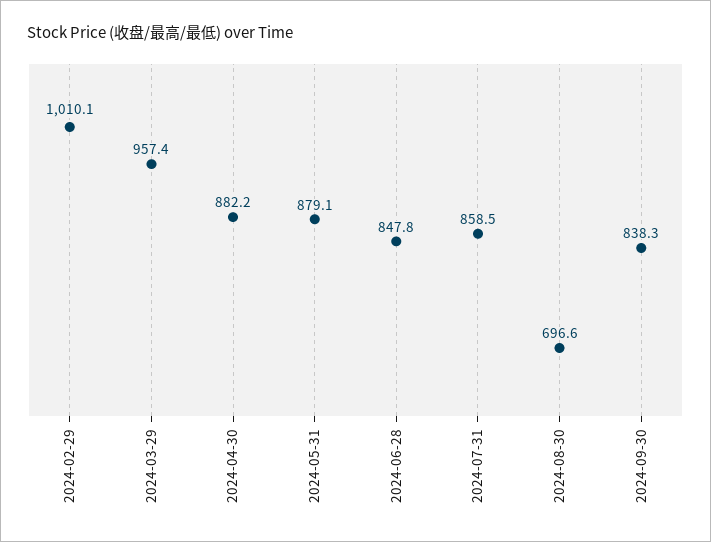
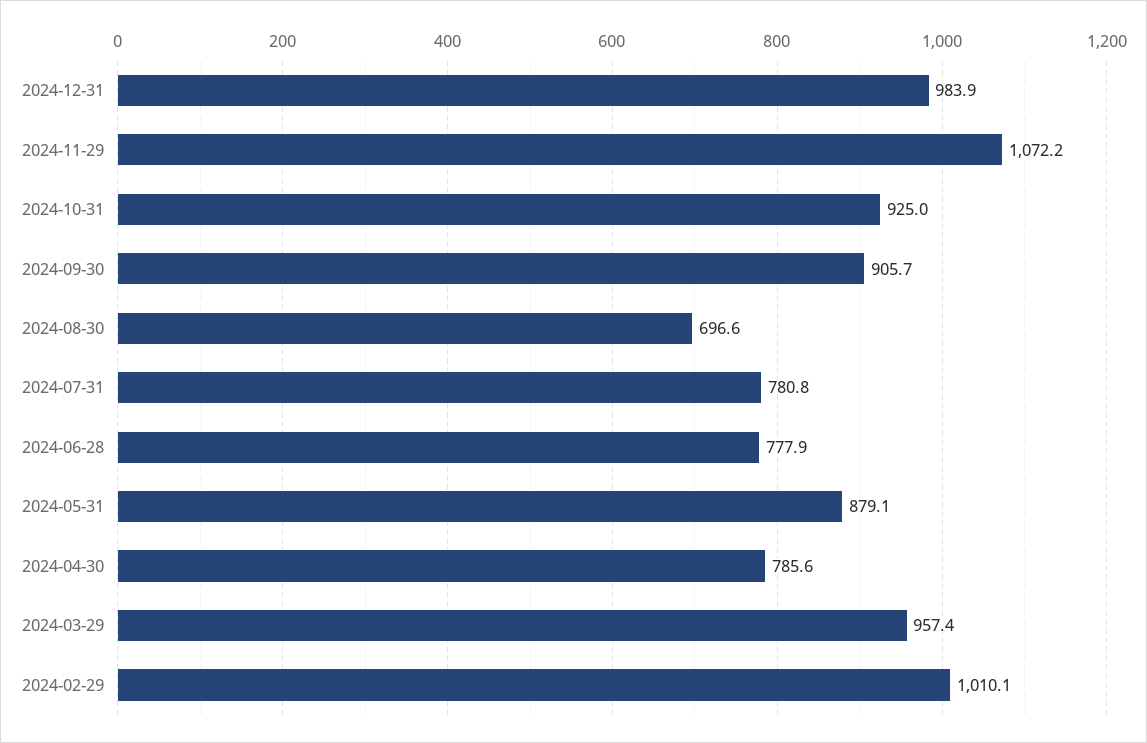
2024-04-30: 882.2 -> 785.6
2024-06-28: 847.8 -> 777.9
2024-07-31: 858.5 -> 780.8
2024-09-30: 838.3 -> 905.7
2024-12-31: none -> 983.9
2024-11-29: none -> 1072.2
2024-10-31: none -> 925

